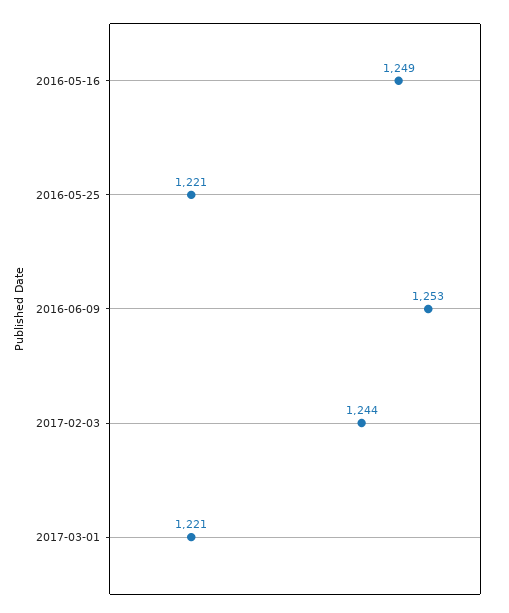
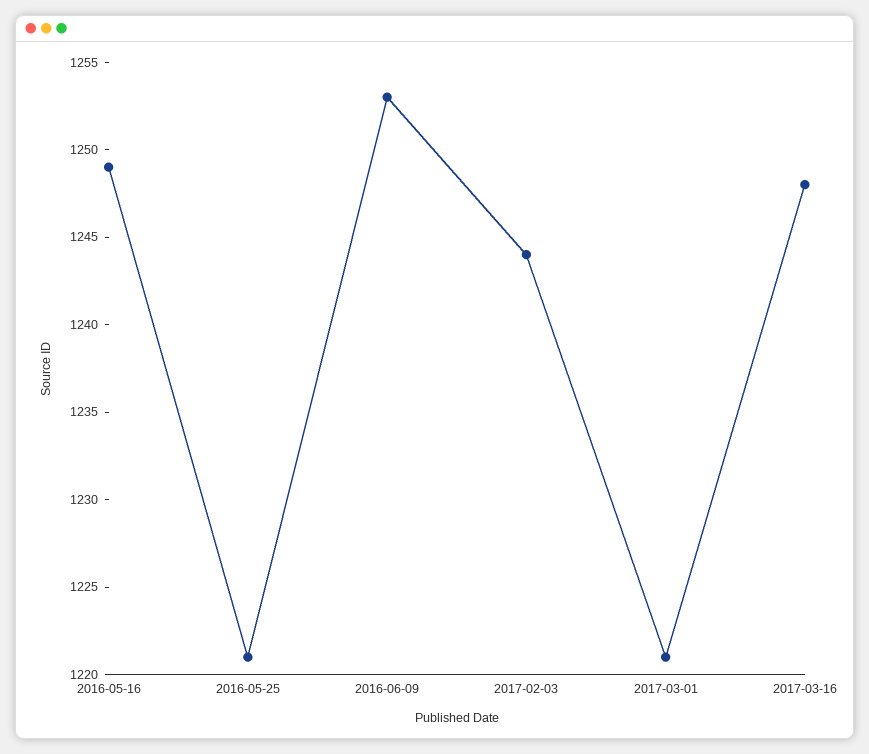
2017-03-16: none -> 1248

